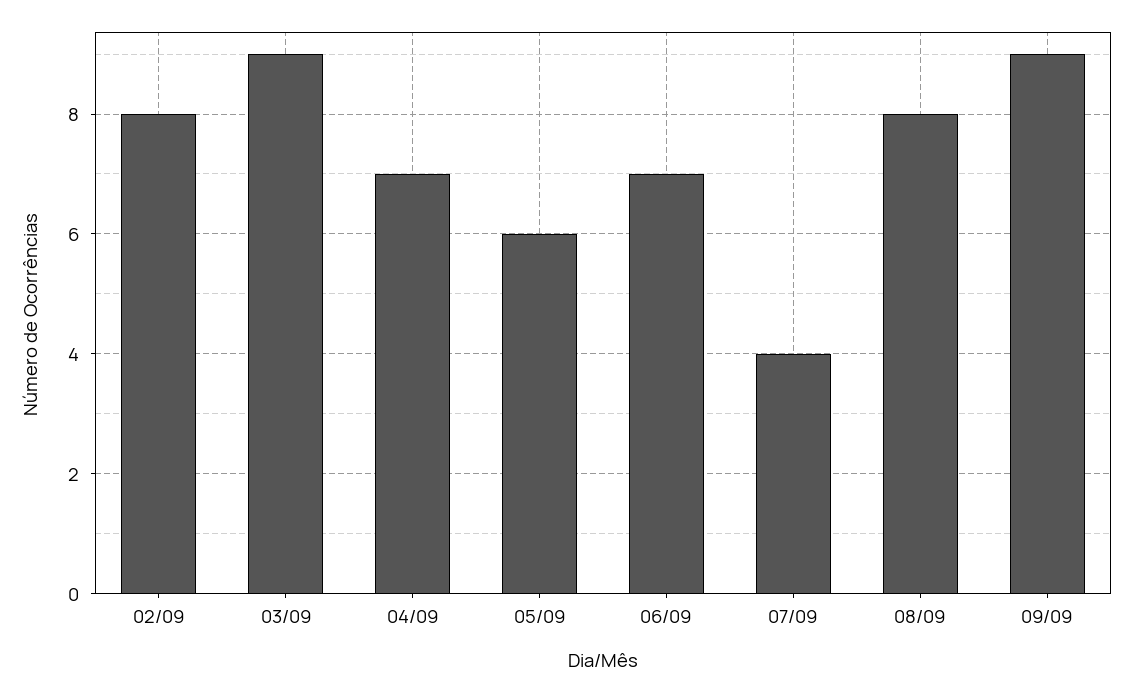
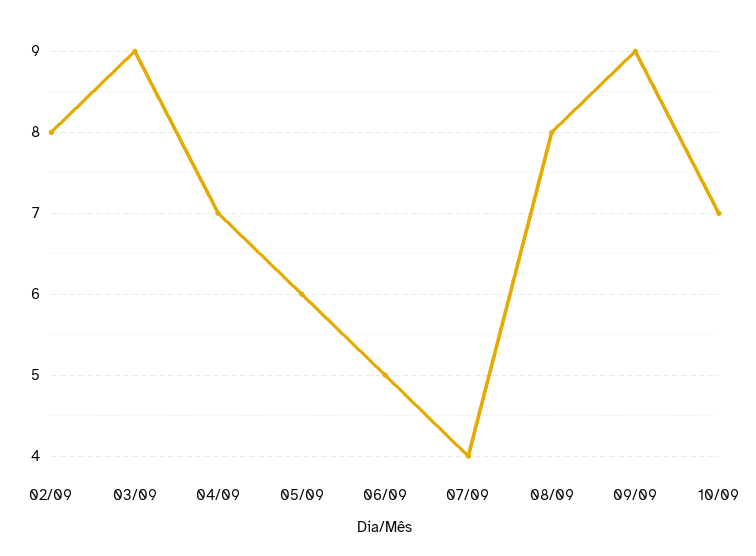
06/09: 7 -> 5
10/09: none -> 7

